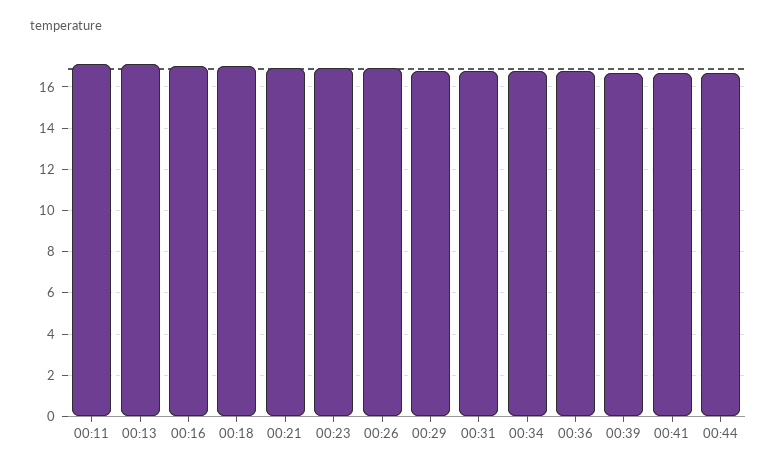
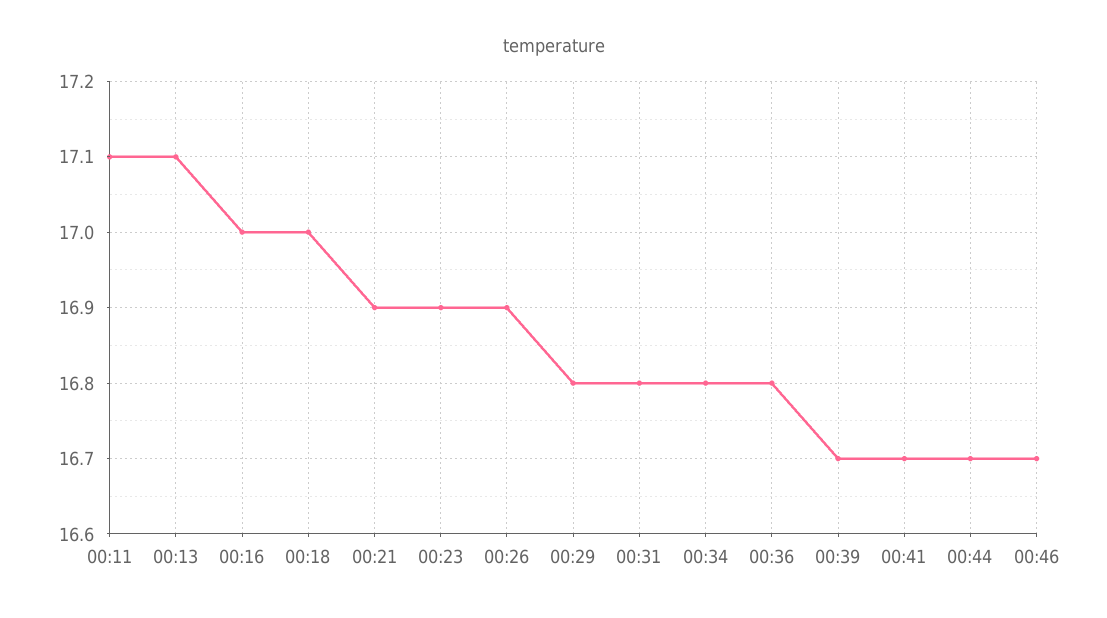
00:46: none -> 16.7

